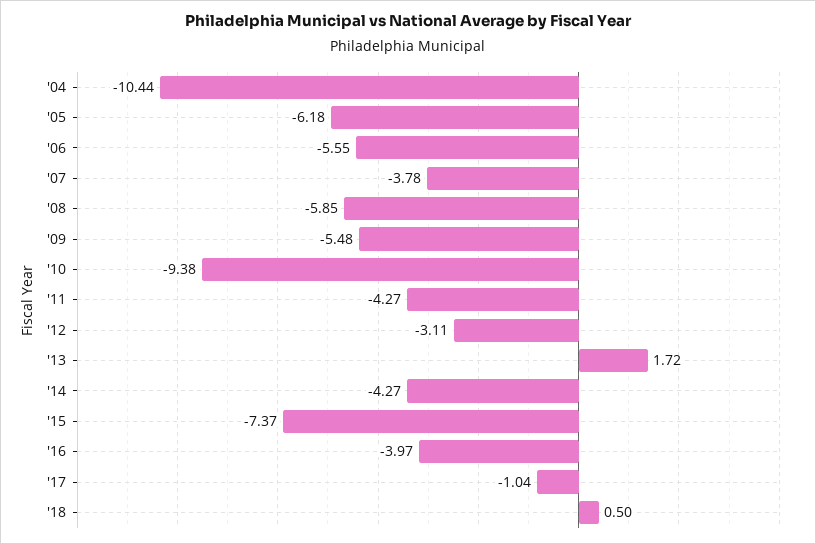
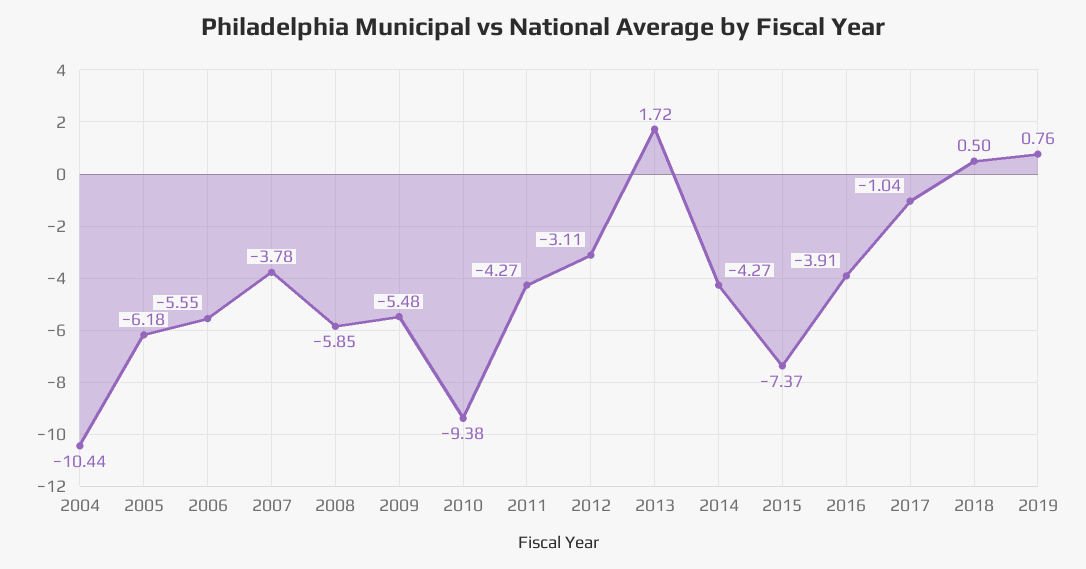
'16: -3.97 -> -3.91
2019: none -> 0.76

